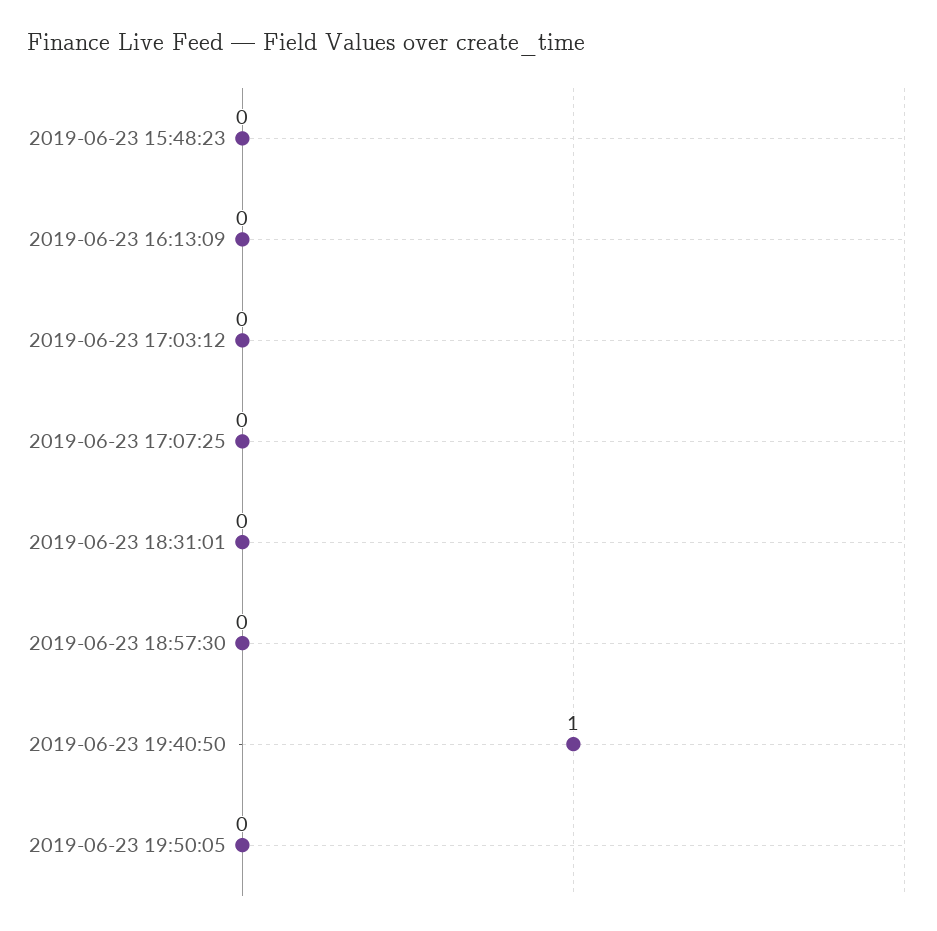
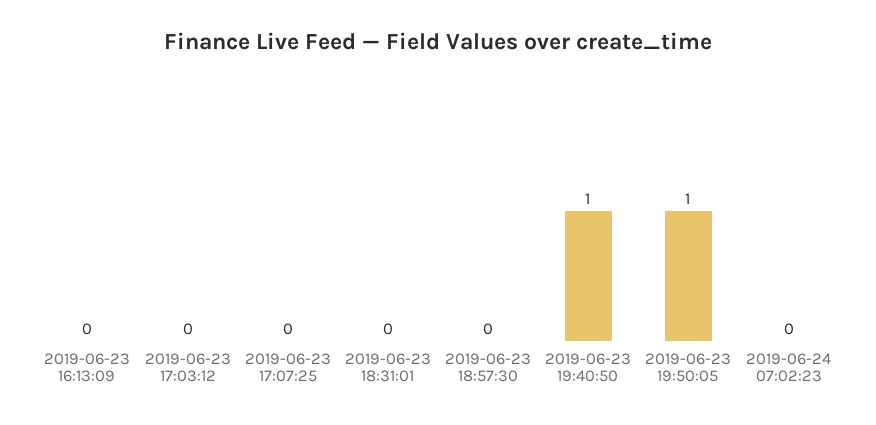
2019-06-23 15:48:23: 0 -> none
2019-06-23 19:50:05: 0 -> 1
2019-06-24 07:02:23: none -> 0

